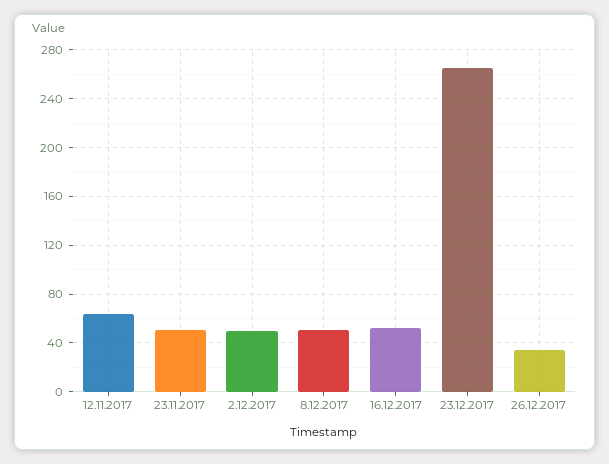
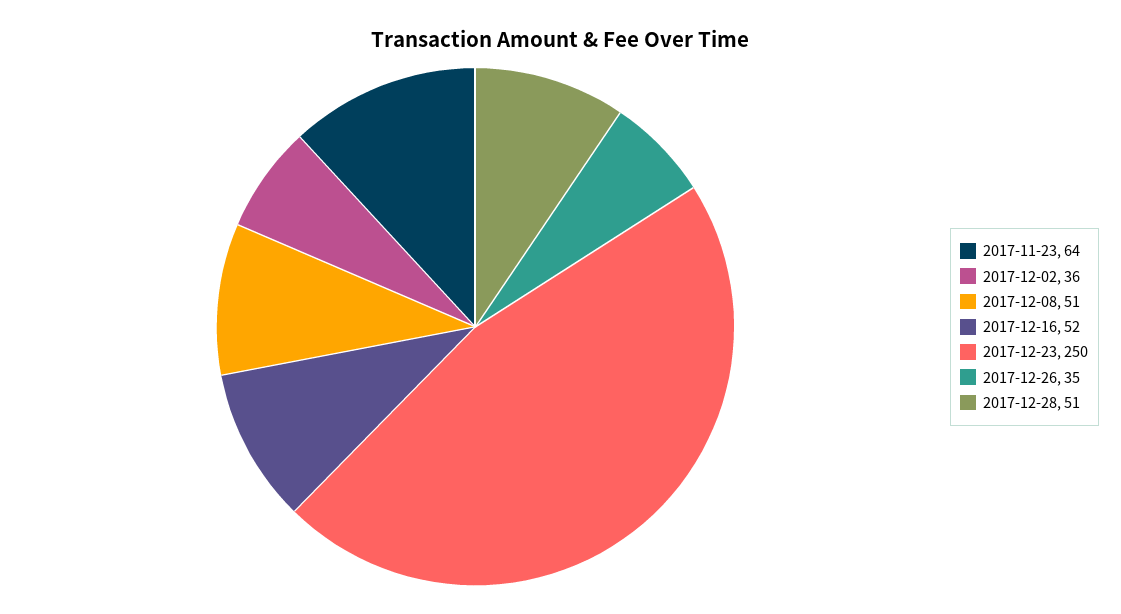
12.11.2017: 65 -> none
23.11.2017: 50 -> 64
2.12.2017: 50 -> 36
23.12.2017: 265 -> 250
2017-12-28: none -> 51

